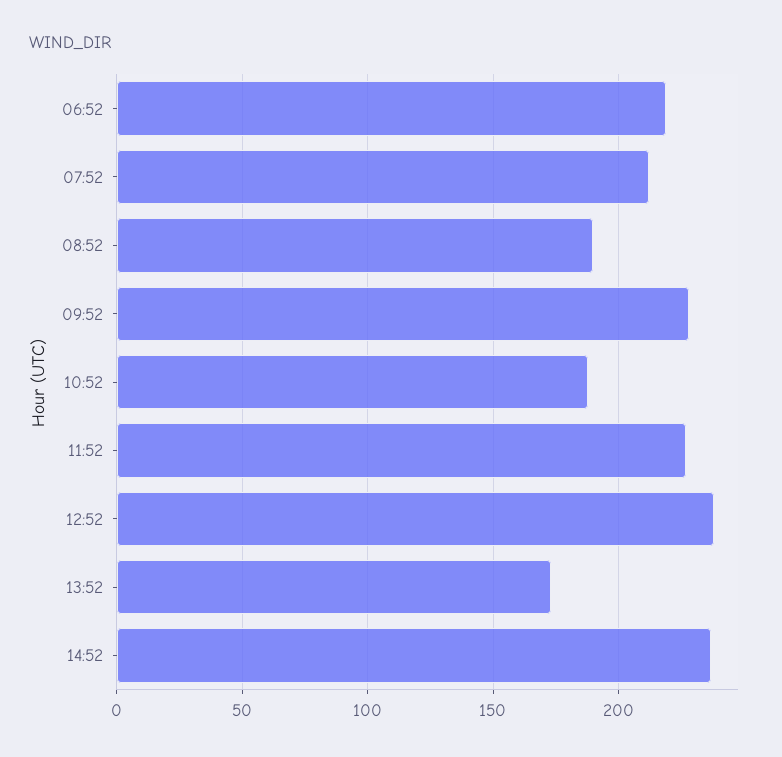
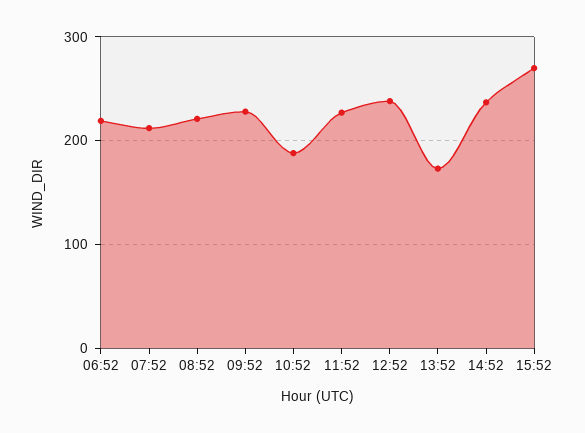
08:52: 190 -> 220
15:52: none -> 270

